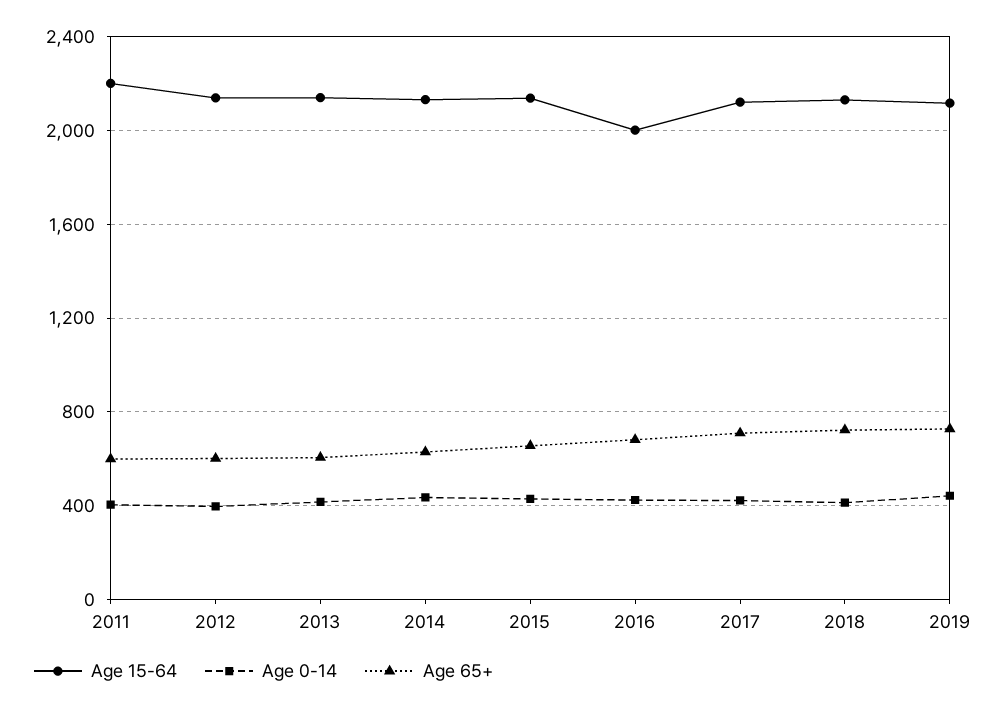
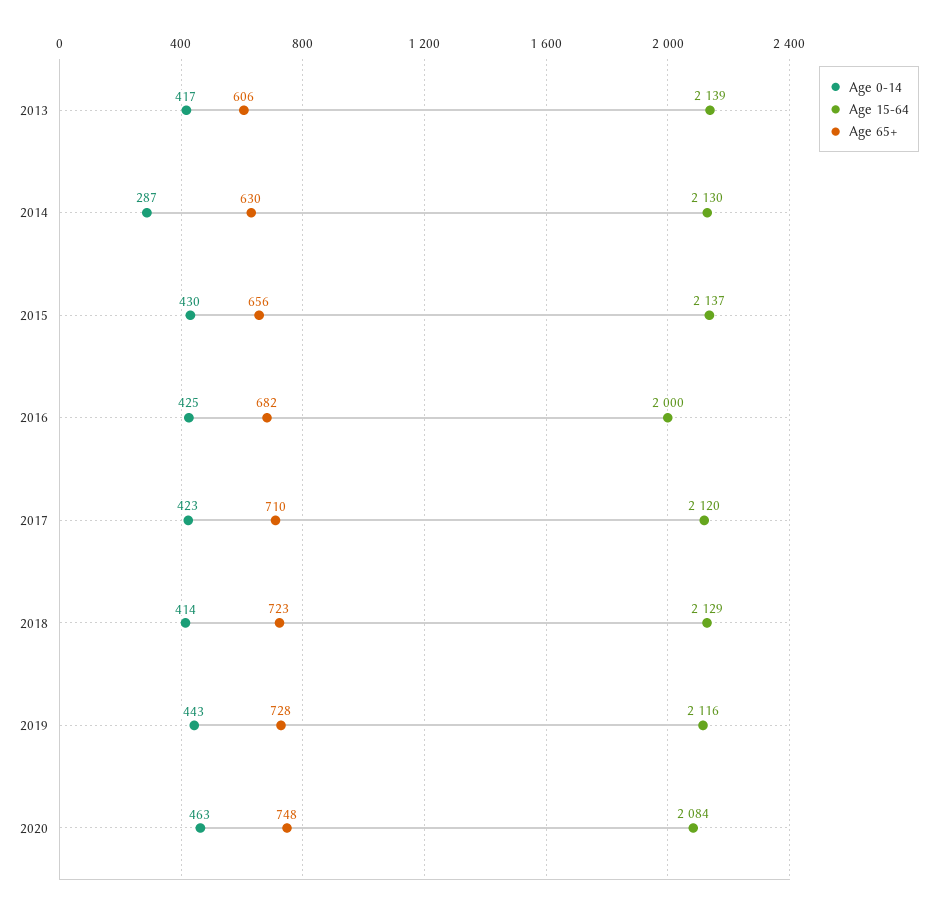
Age 15-64, 2011: 2200 -> none
Age 0-14, 2011: 400 -> none
Age 65+, 2011: 600 -> none
Age 15-64, 2012: 2150 -> none
Age 0-14, 2012: 400 -> none
Age 65+, 2012: 600 -> none
Age 0-14, 2014: 450 -> 287
Age 0-14, 2020: none -> 463
Age 15-64, 2020: none -> 2084
Age 65+, 2020: none -> 748

